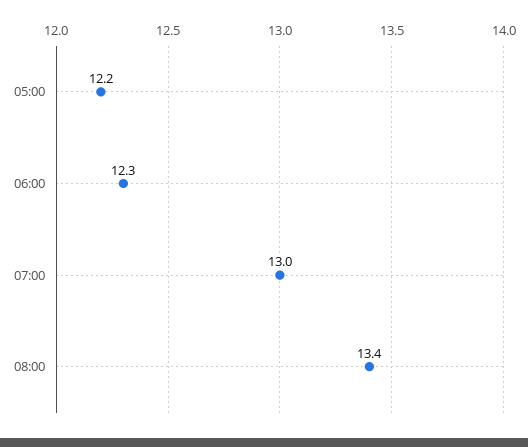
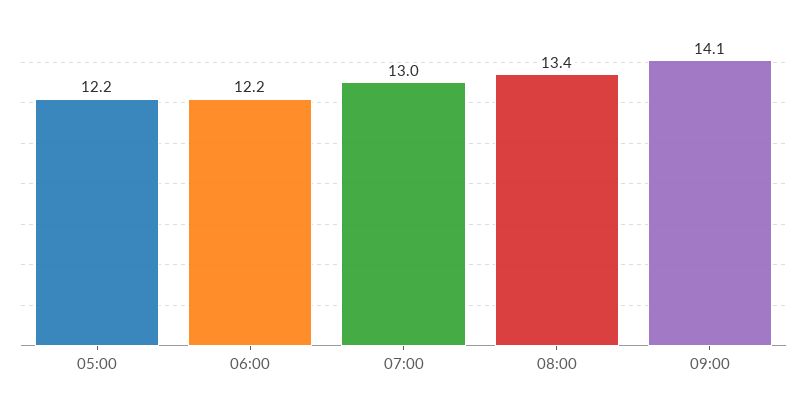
06:00: 12.3 -> 12.2
09:00: none -> 14.1

